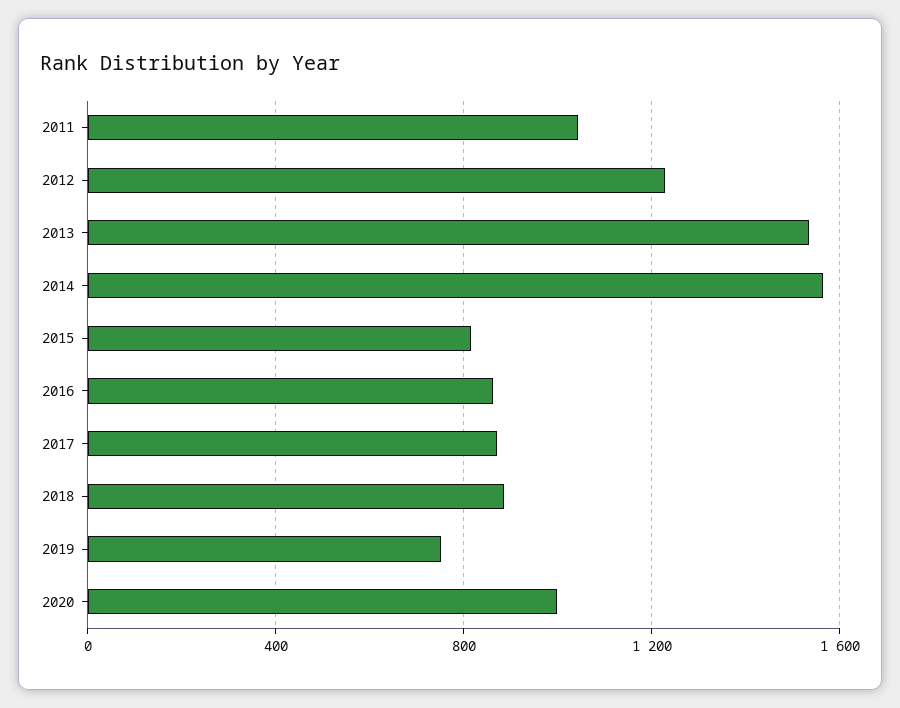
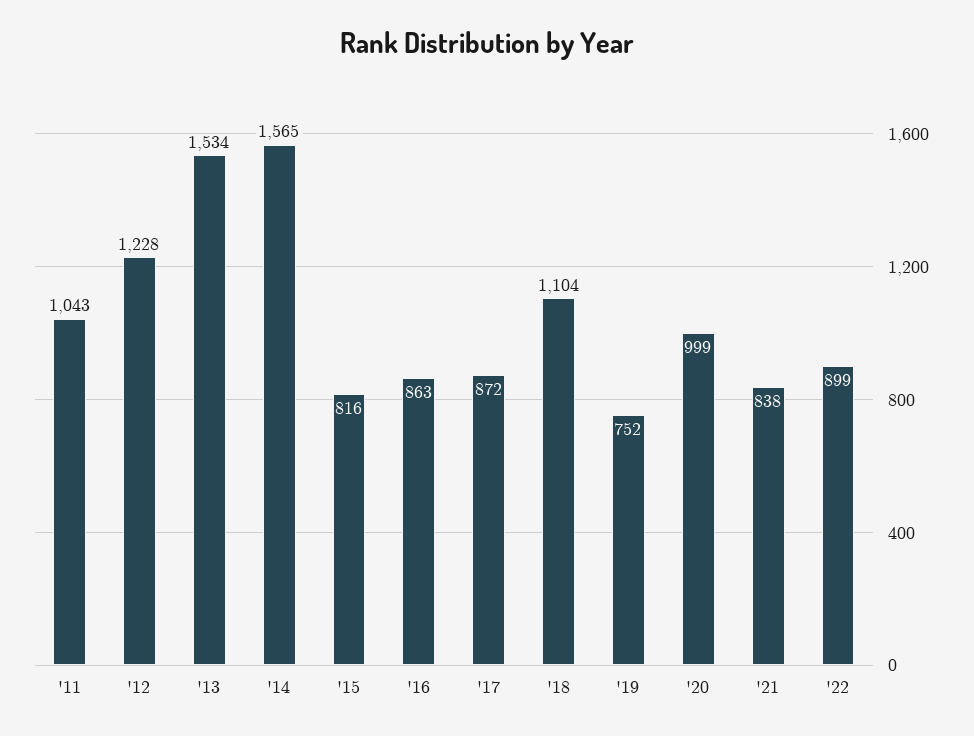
2018: 900 -> 1104
'21: none -> 838
'22: none -> 899

